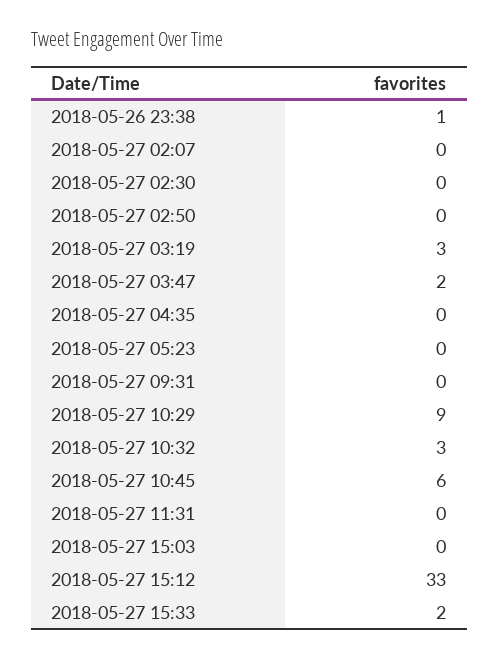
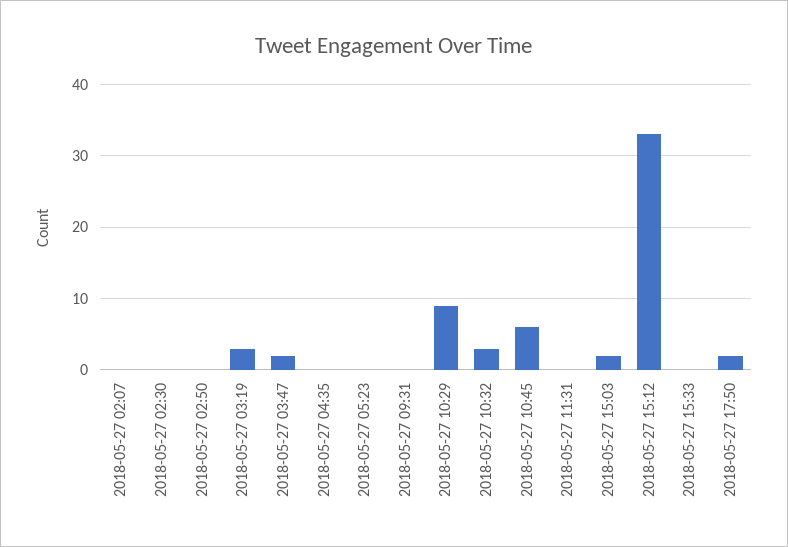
2018-05-26 23:38: 1 -> none
2018-05-27 15:03: 0 -> 2
2018-05-27 15:33: 2 -> 0
2018-05-27 17:50: none -> 2

